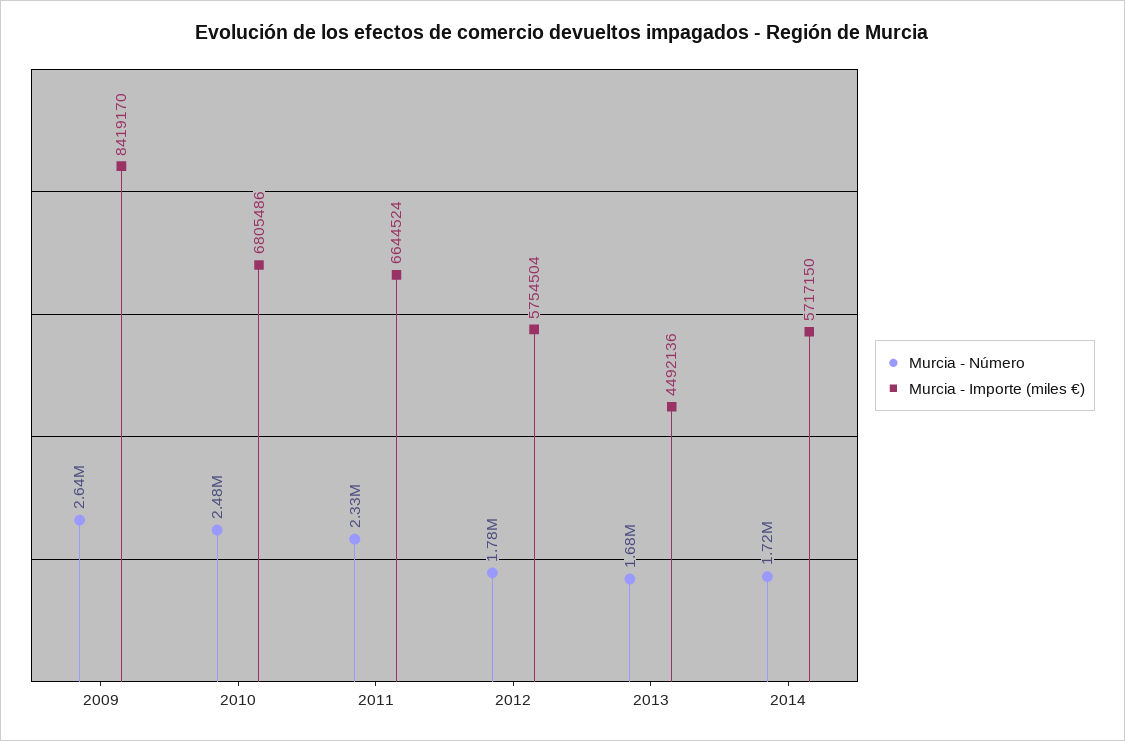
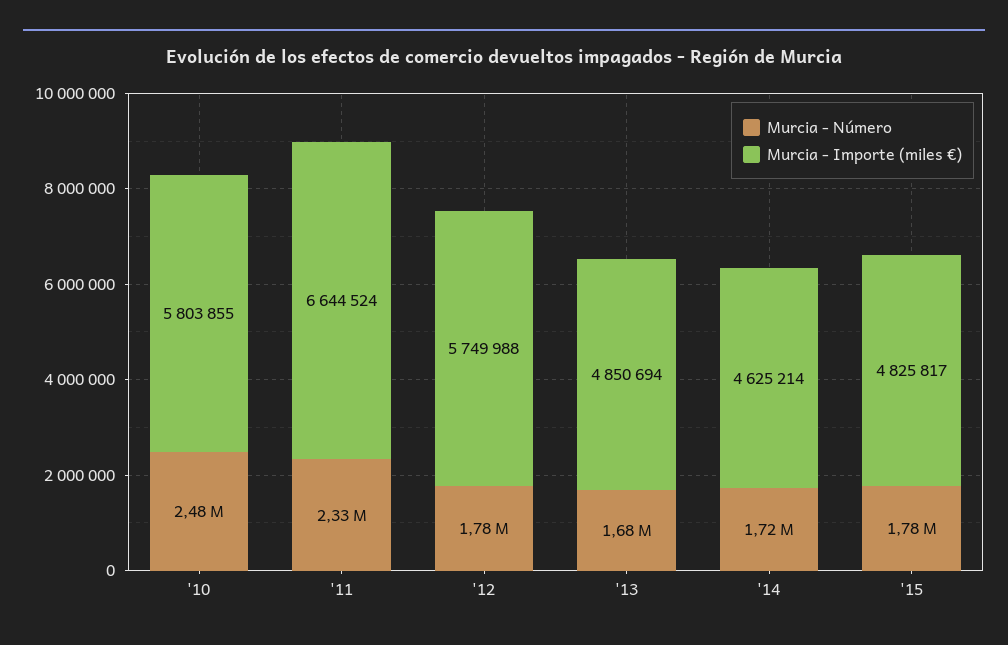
Murcia - Número, 2009: 2640000 -> none
Murcia - Importe (miles €), 2009: 8419170 -> none
Murcia - Importe (miles €), 2010: 6805486 -> 5803855
Murcia - Importe (miles €), 2012: 5754504 -> 5749988
Murcia - Importe (miles €), 2013: 4492136 -> 4850694
Murcia - Importe (miles €), 2014: 5717150 -> 4625214
Murcia - Número, '15: none -> 1780000
Murcia - Importe (miles €), '15: none -> 4825817

